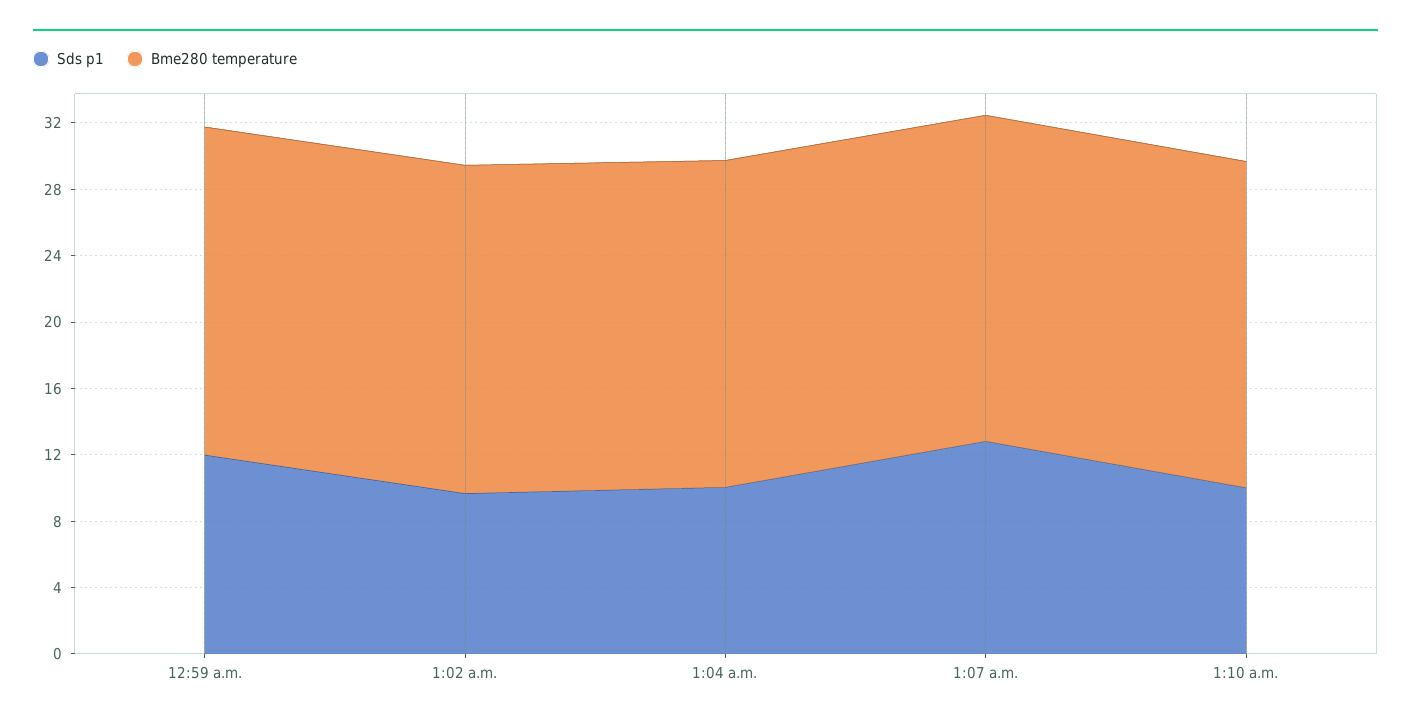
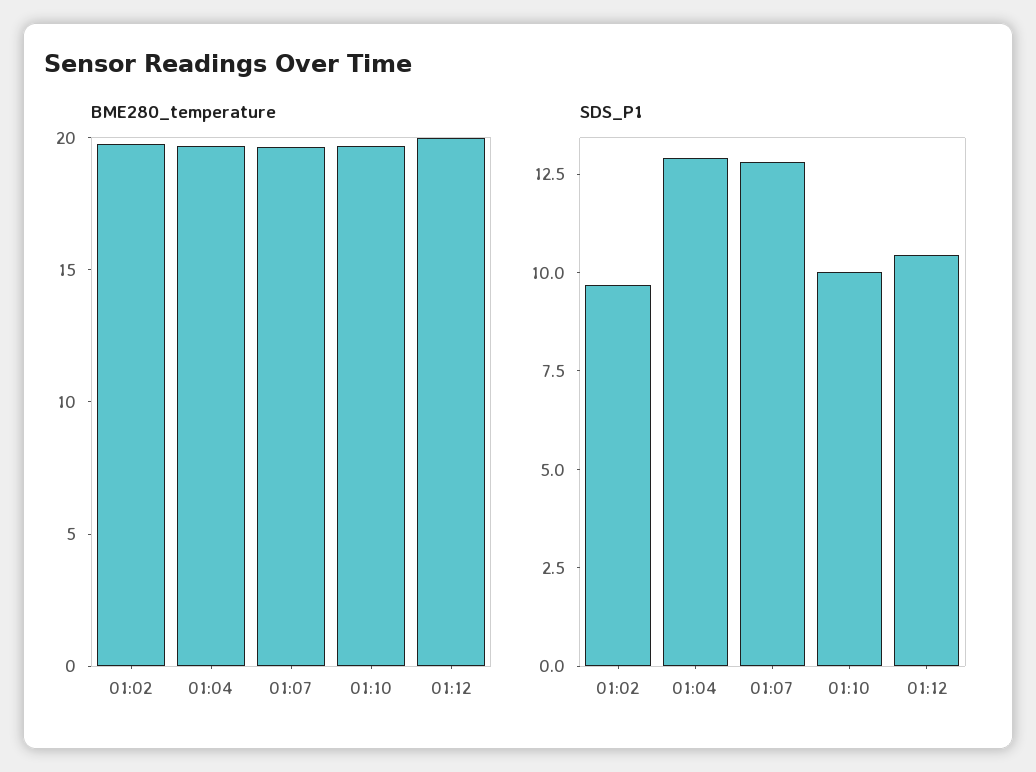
Sds p1, 12:59 a.m.: 12 -> none
Bme280 temperature, 12:59 a.m.: 20 -> none
Sds p1, 1:04 a.m.: 10 -> 13
Bme280 temperature, 01:12: none -> 20
Sds p1, 01:12: none -> 10.5

